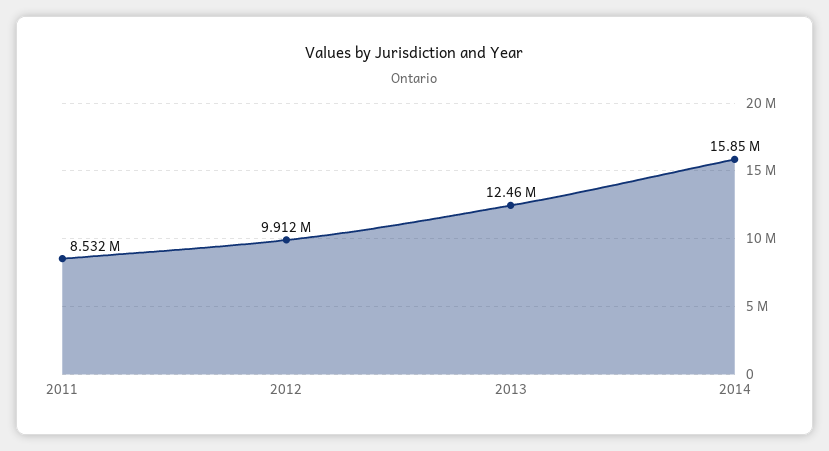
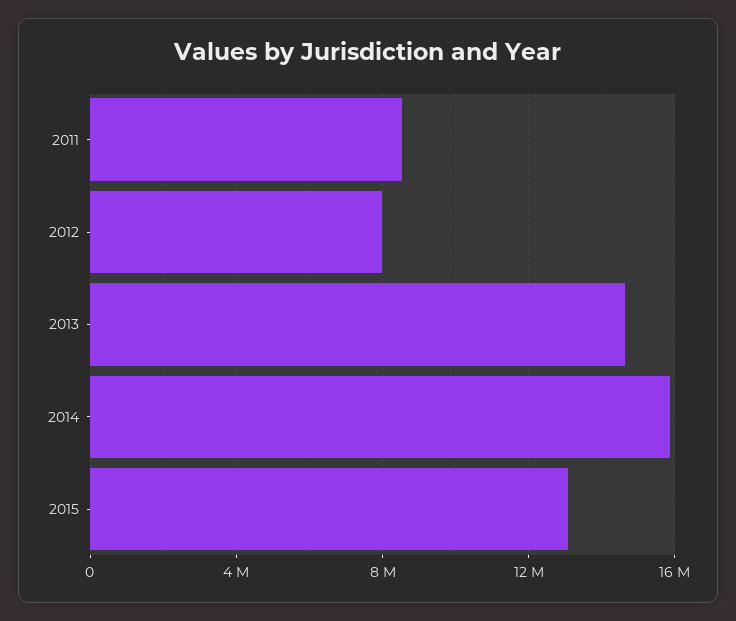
2012: 9912000 -> 8000000
2013: 12460000 -> 14500000
2015: none -> 13000000

